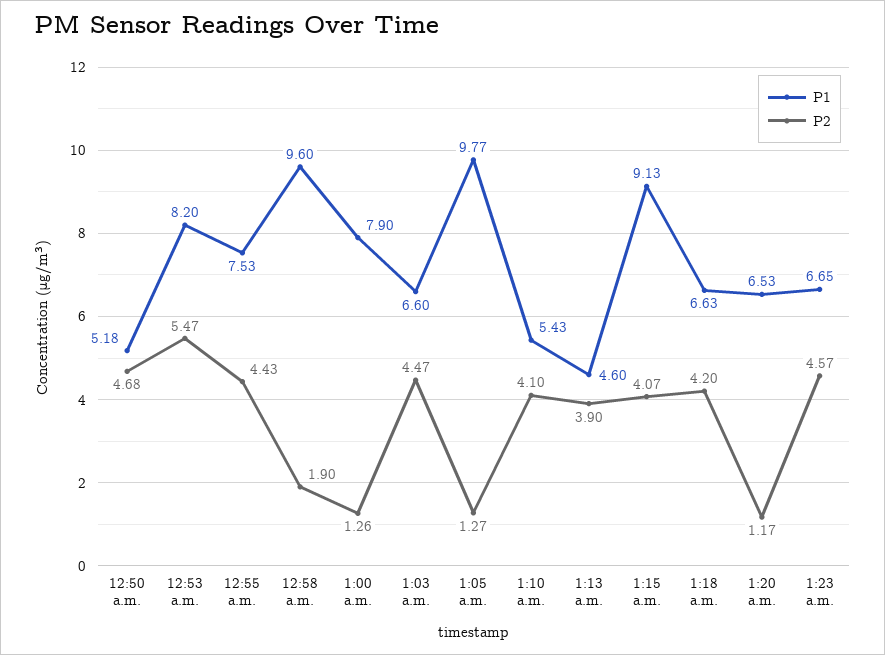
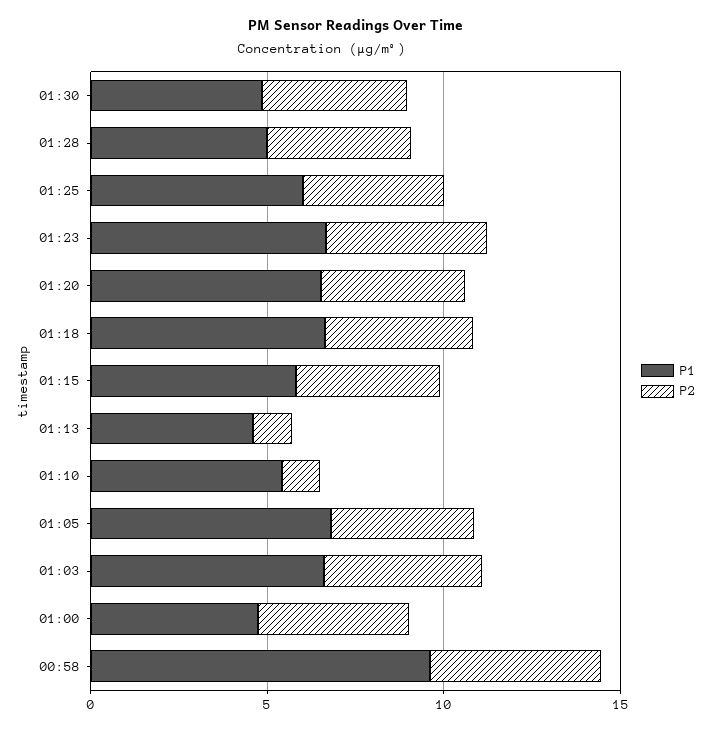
P1, 12:50 a.m.: 5.18 -> none
P2, 12:50 a.m.: 4.68 -> none
P1, 12:53 a.m.: 8.2 -> none
P2, 12:53 a.m.: 5.47 -> none
P1, 12:55 a.m.: 7.53 -> none
P2, 12:55 a.m.: 4.43 -> none
P2, 12:58 a.m.: 1.9 -> 5
P1, 1:00 a.m.: 7.9 -> 5
P2, 1:00 a.m.: 1.26 -> 4
P1, 1:05 a.m.: 9.77 -> 7
P2, 1:05 a.m.: 1.27 -> 4
P2, 1:10 a.m.: 4.1 -> 1
P2, 1:13 a.m.: 3.9 -> 1
P1, 1:15 a.m.: 9.13 -> 6
P2, 1:20 a.m.: 1.17 -> 4
P1, 01:30: none -> 5
P2, 01:30: none -> 4
P1, 01:28: none -> 5
P2, 01:28: none -> 4
P1, 01:25: none -> 6
P2, 01:25: none -> 4

